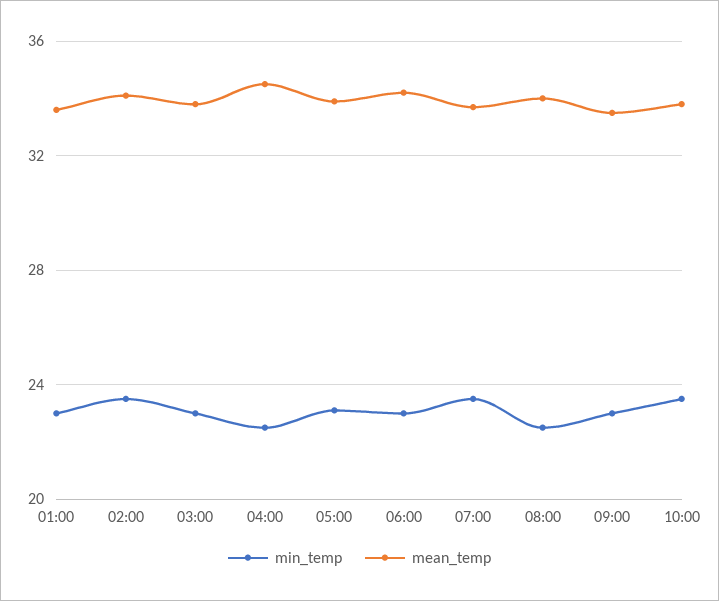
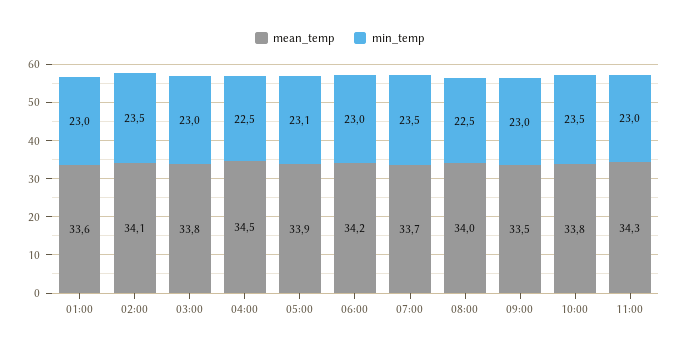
mean_temp, 11:00: none -> 34.3
min_temp, 11:00: none -> 23

